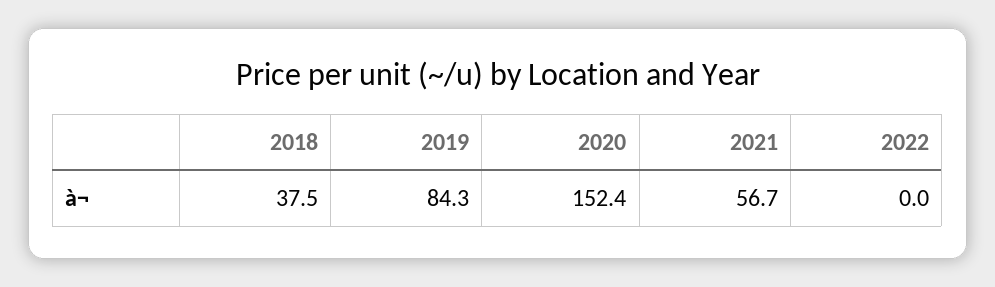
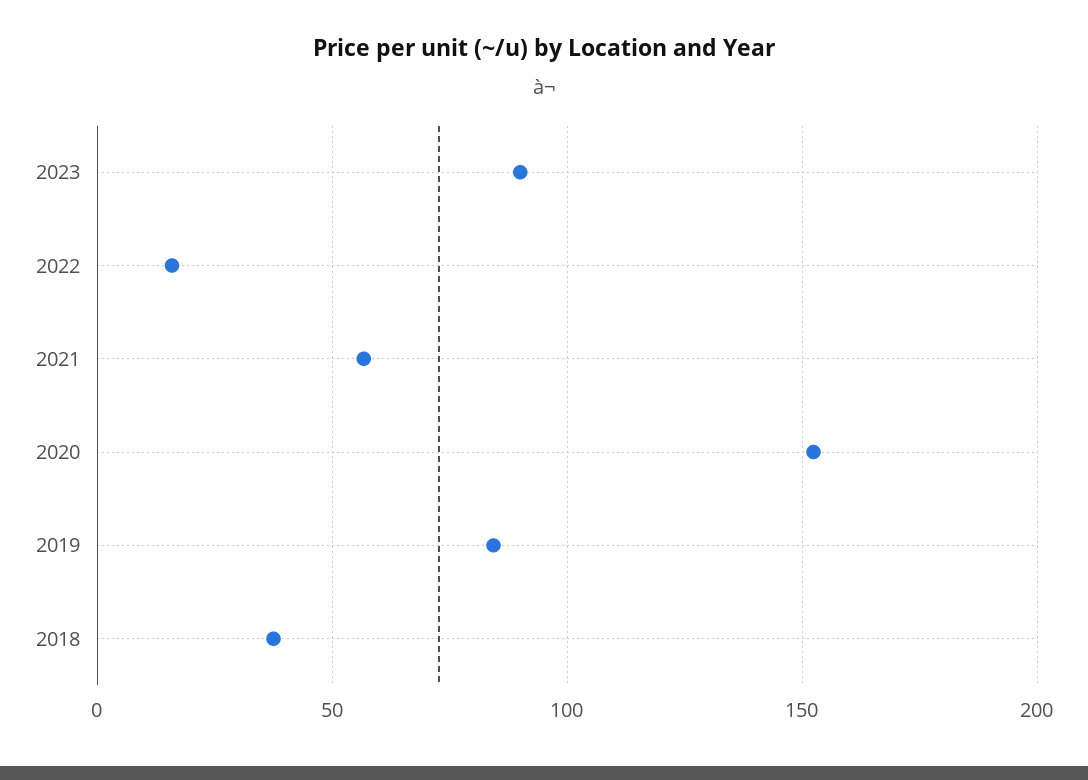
2022: 0 -> 15
2023: none -> 90

